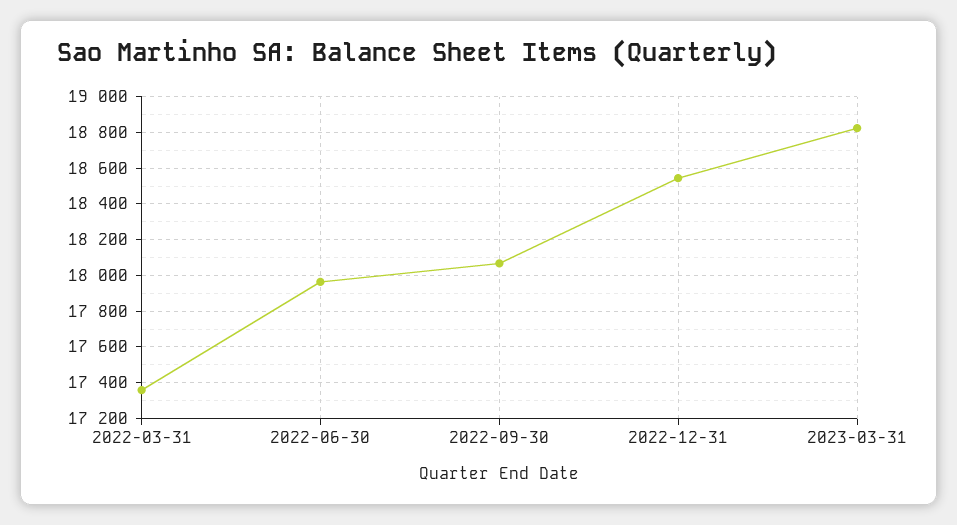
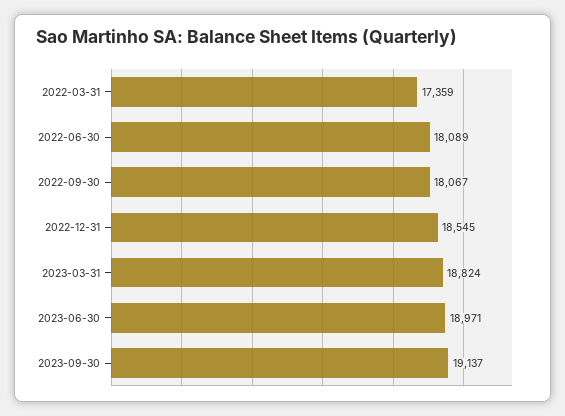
2022-06-30: 17950 -> 18089
2023-06-30: none -> 18971
2023-09-30: none -> 19137

